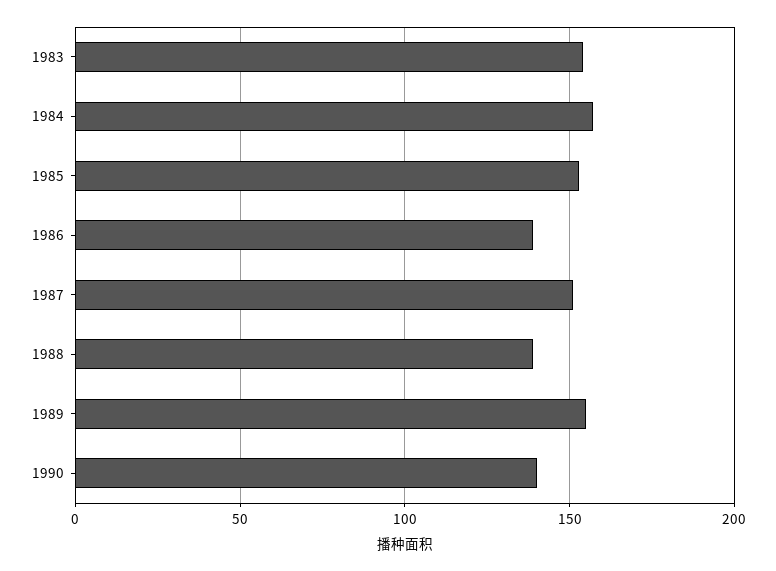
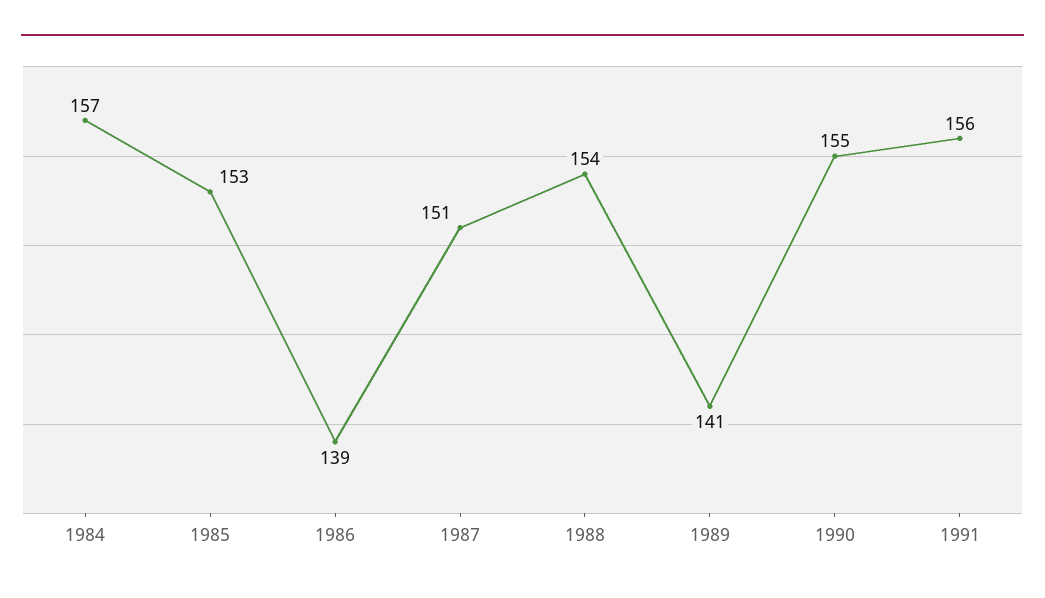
1983: 155 -> none
1988: 140 -> 154
1989: 155 -> 141
1990: 140 -> 155
1991: none -> 156

